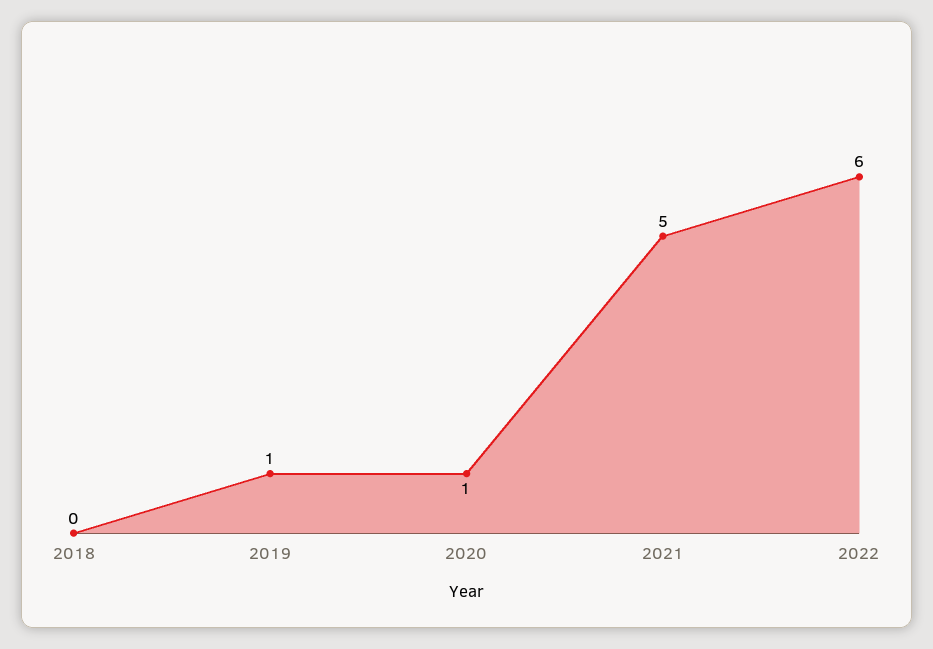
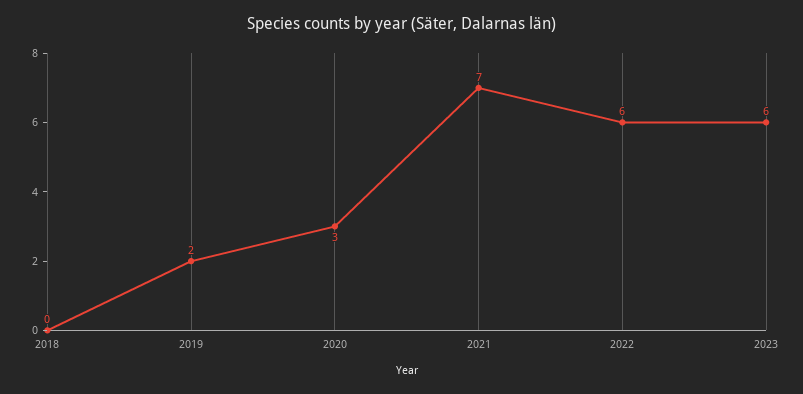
2019: 1 -> 2
2020: 1 -> 3
2021: 5 -> 7
2023: none -> 6

